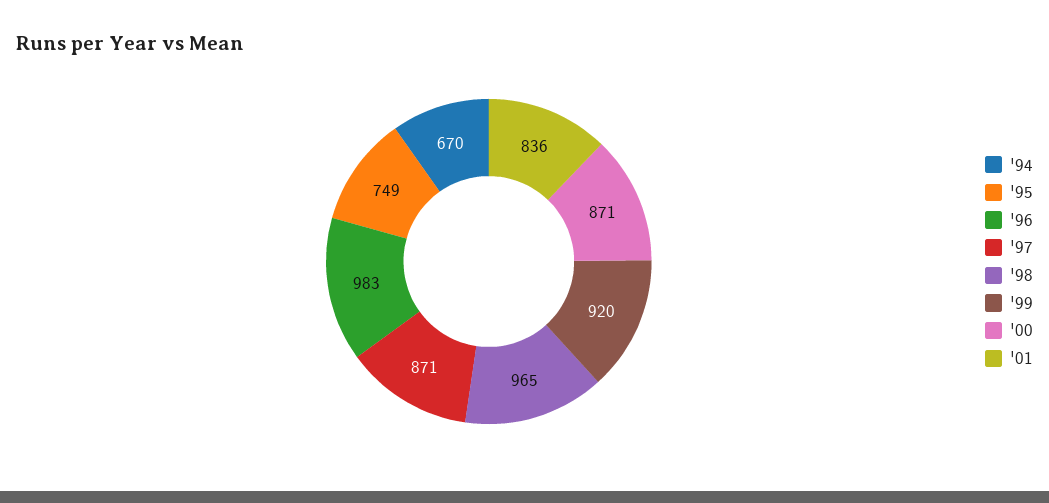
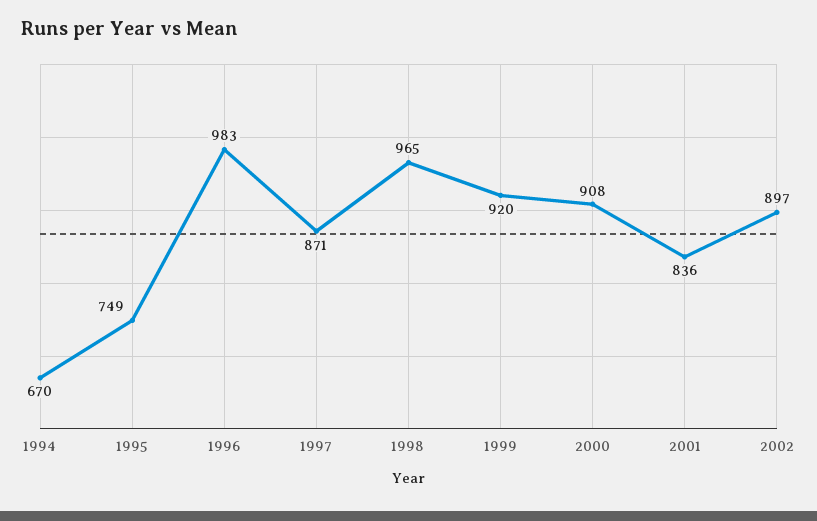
'00: 871 -> 908
2002: none -> 897

